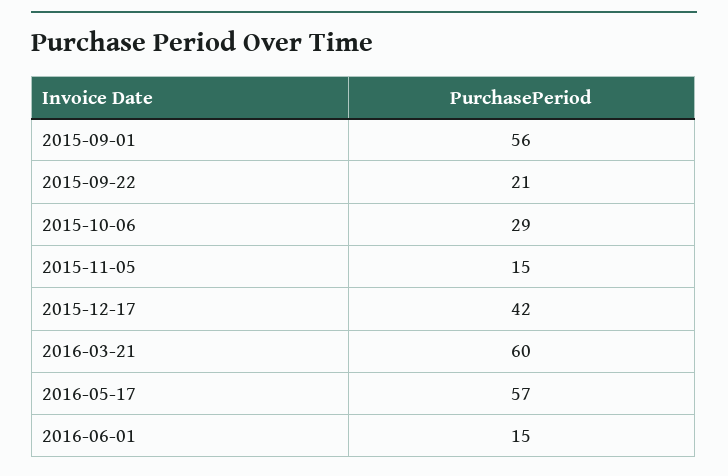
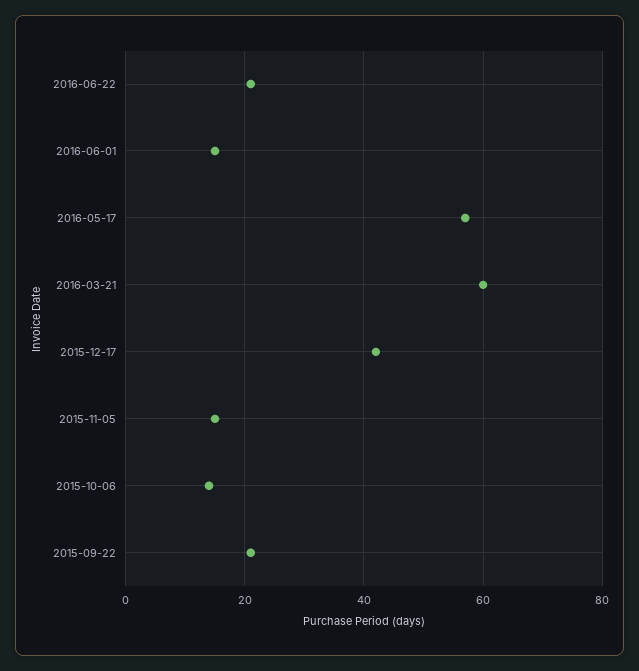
2015-09-01: 56 -> none
2015-10-06: 29 -> 15
2016-06-22: none -> 20

